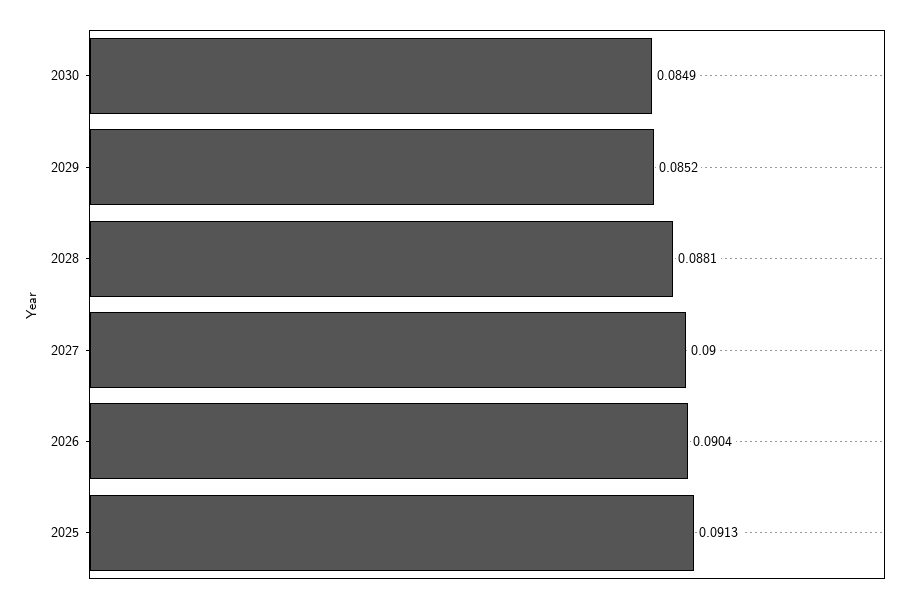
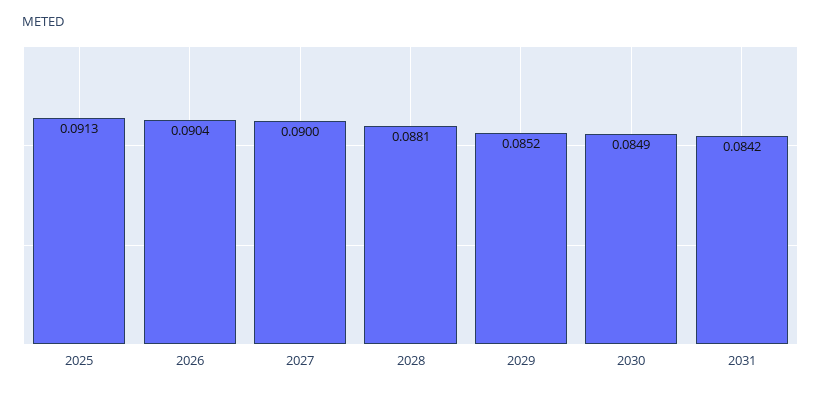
2031: none -> 0.0842

